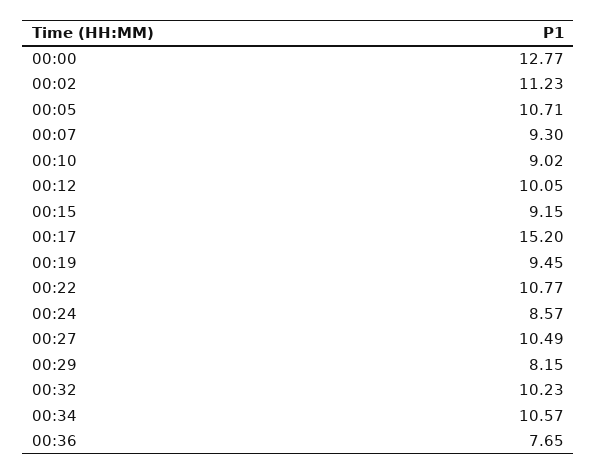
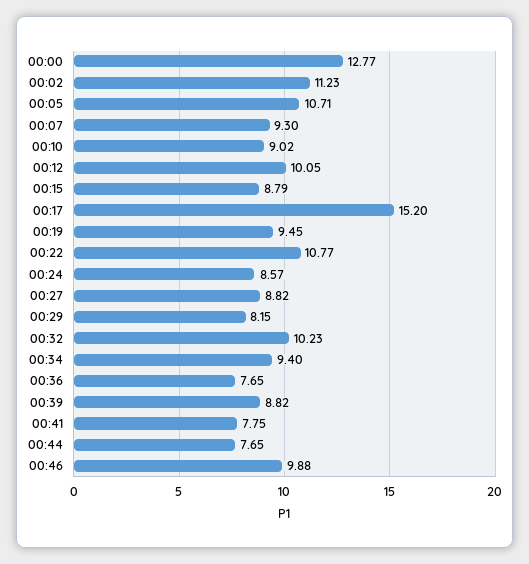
00:15: 9.15 -> 8.79
00:27: 10.49 -> 8.82
00:34: 10.57 -> 9.4
00:39: none -> 8.82
00:41: none -> 7.75
00:44: none -> 7.65
00:46: none -> 9.88

